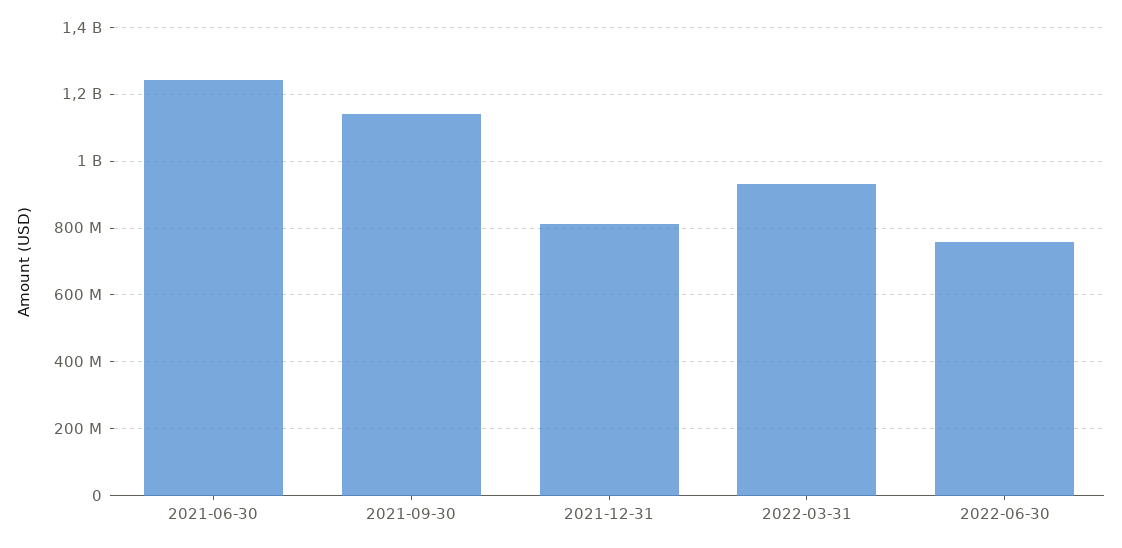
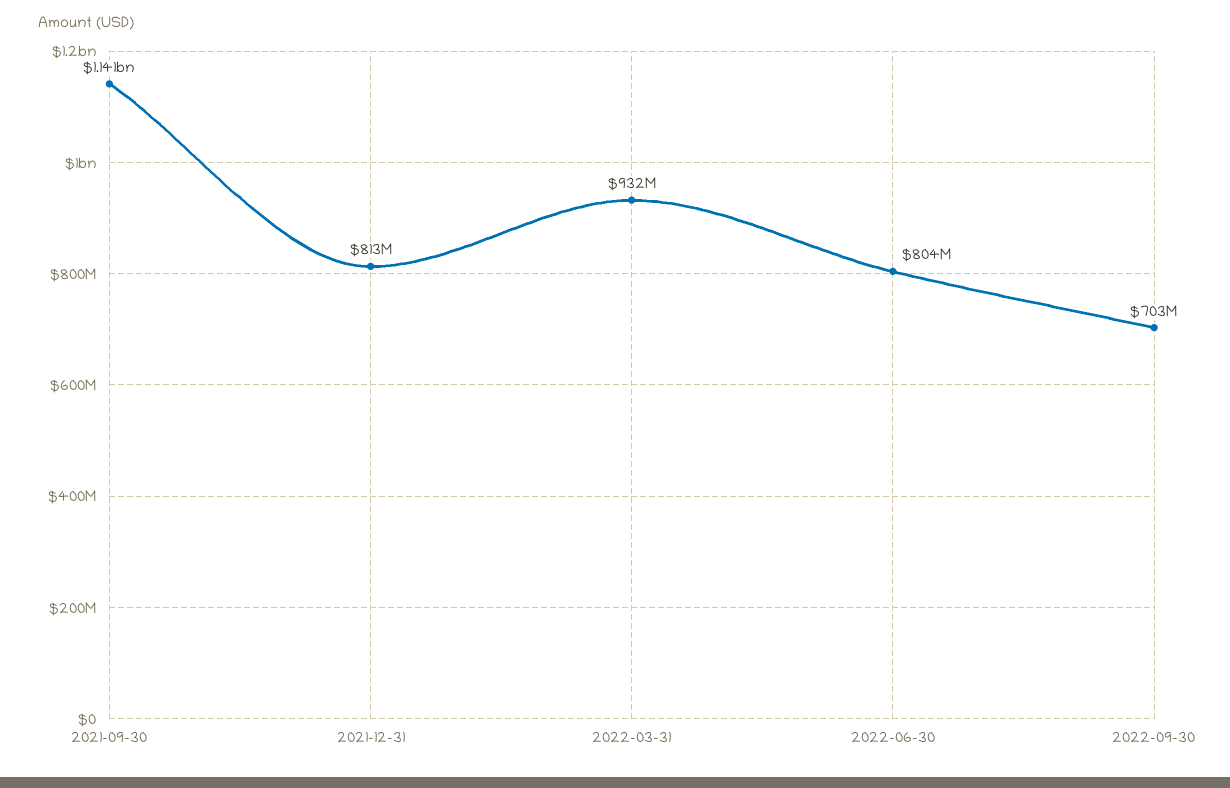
2021-06-30: 1240000000 -> none
2022-06-30: 760000000 -> 804000000
2022-09-30: none -> 703000000

